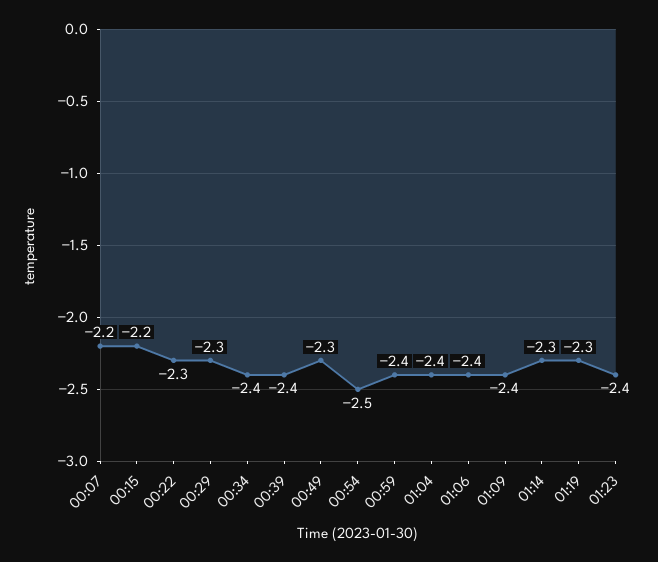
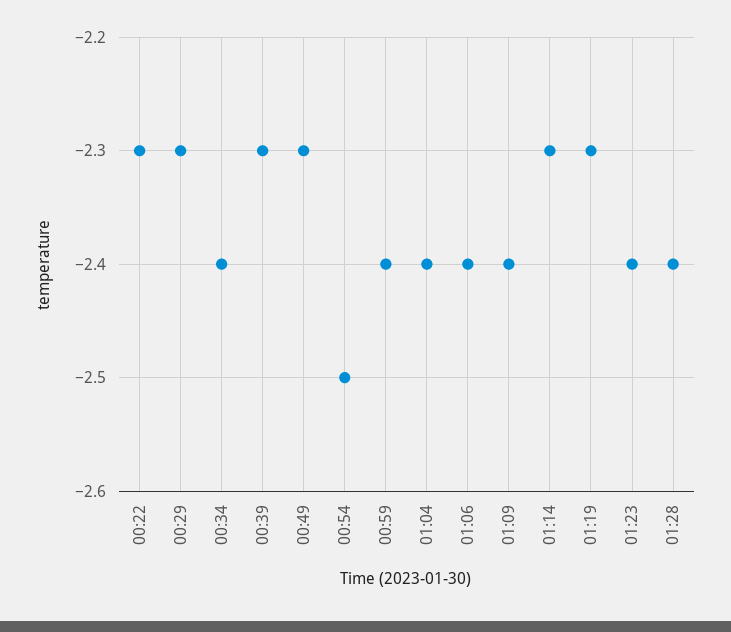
00:07: -2.2 -> none
00:15: -2.2 -> none
00:39: -2.4 -> -2.3
01:28: none -> -2.4

